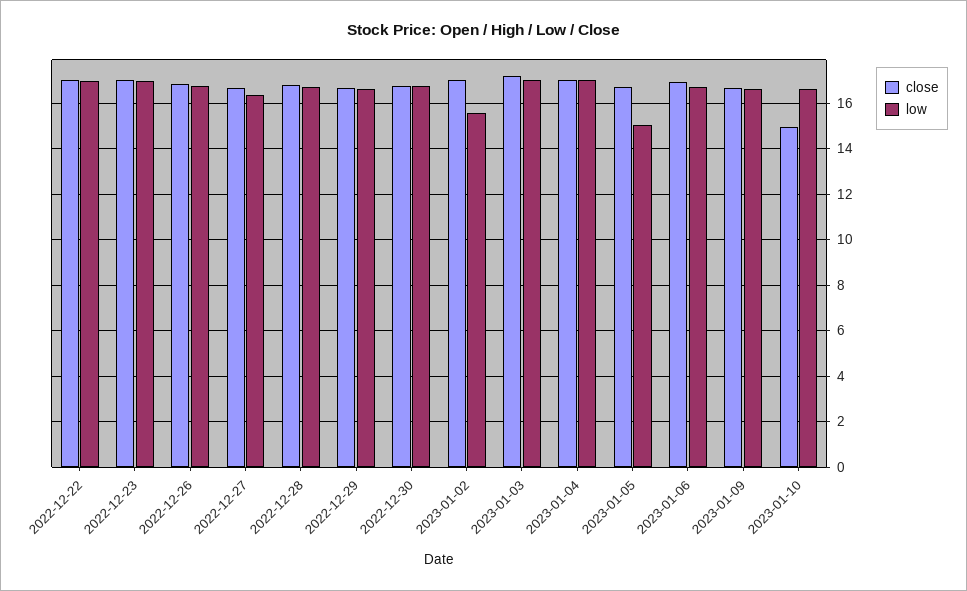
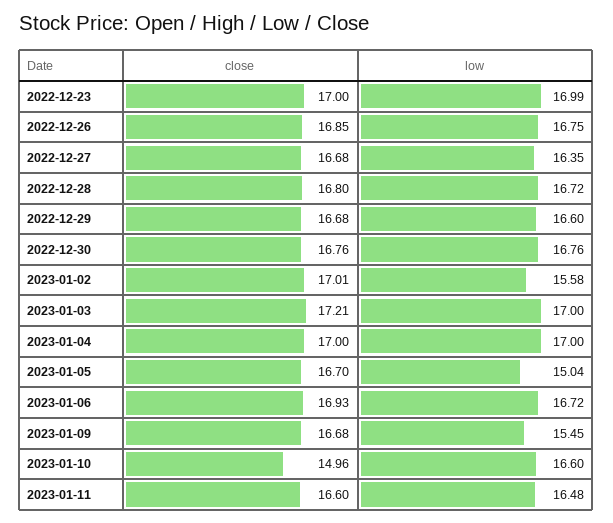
close, 2022-12-22: 17 -> none
low, 2022-12-22: 17 -> none
low, 2023-01-09: 16.5 -> 15.45
close, 2023-01-11: none -> 16.6
low, 2023-01-11: none -> 16.48

